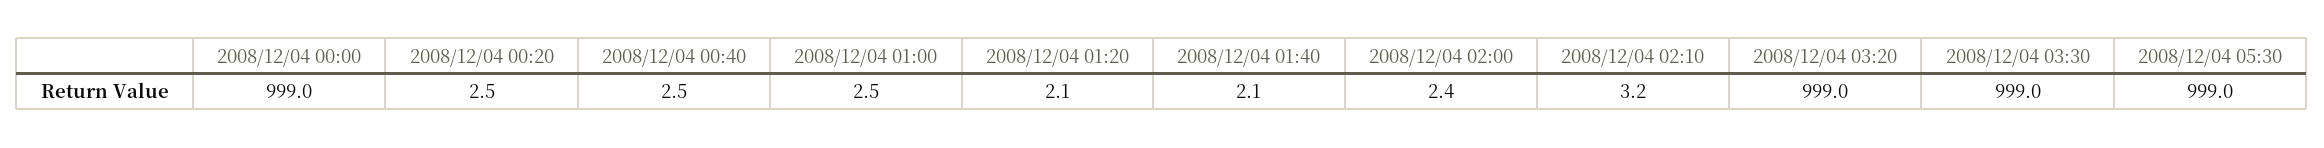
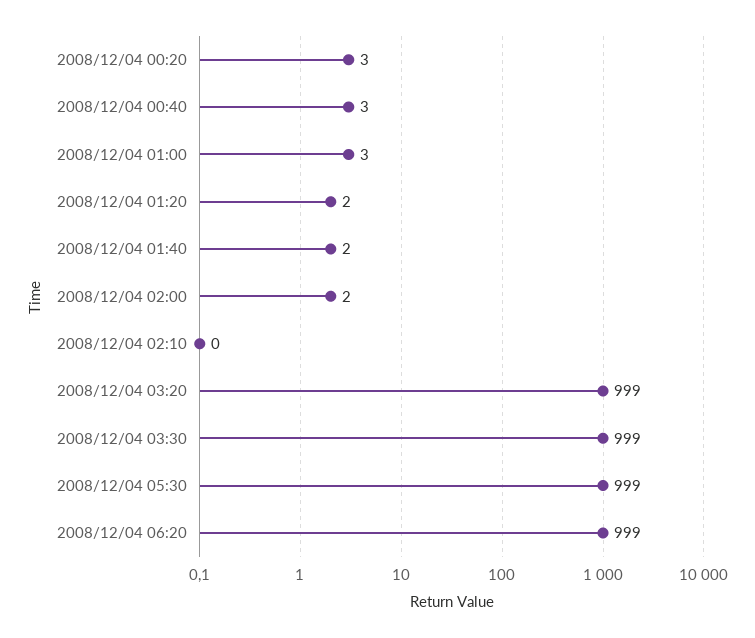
2008/12/04 00:00: 999 -> none
2008/12/04 02:10: 3.2 -> 0
2008/12/04 06:20: none -> 999

